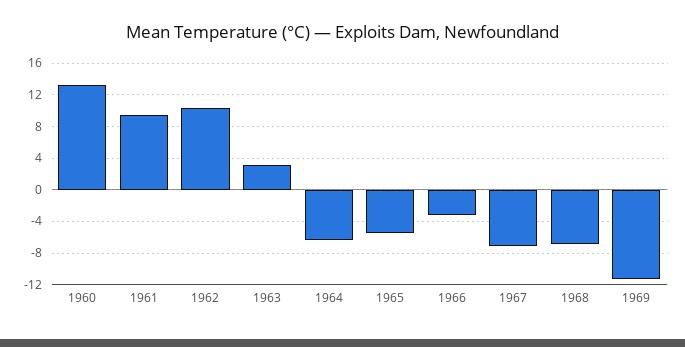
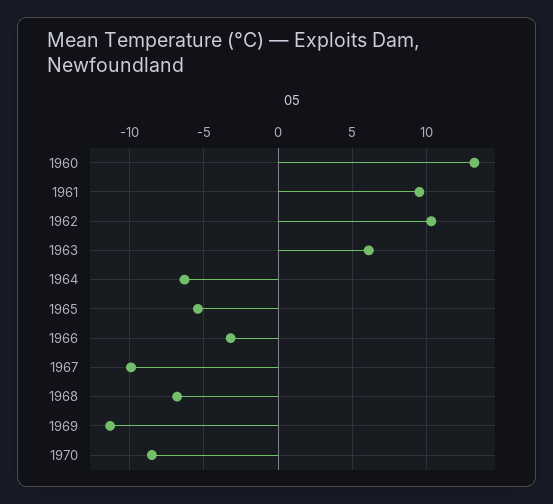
1963: 3 -> 6
1967: -7 -> -10
1970: none -> -8.5

